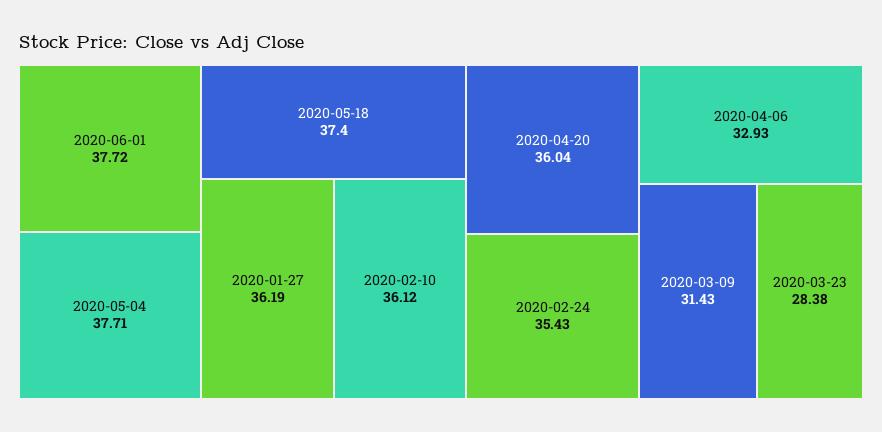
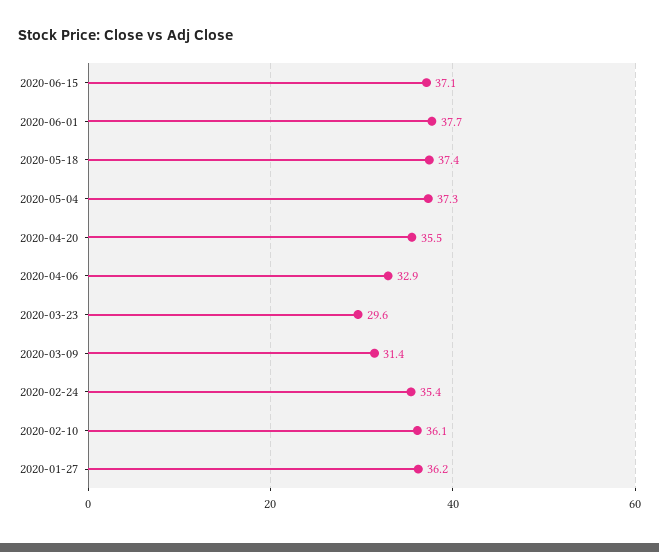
2020-05-04: 37.71 -> 37.3
2020-04-20: 36.04 -> 35.5
2020-03-23: 28.38 -> 29.6
2020-06-15: none -> 37.1

